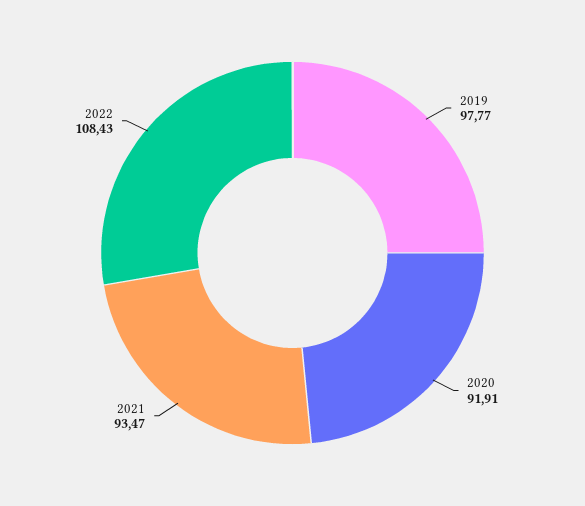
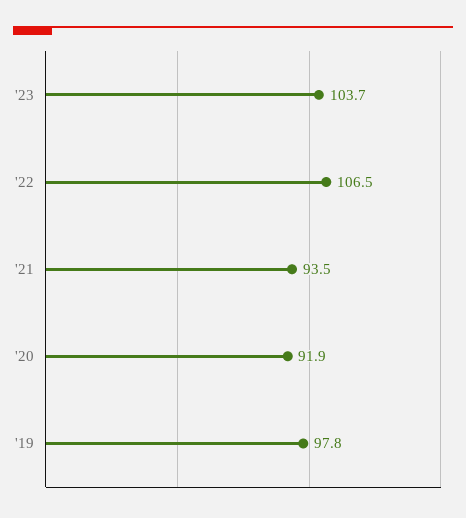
2022: 108.43 -> 106.5
'23: none -> 103.7

